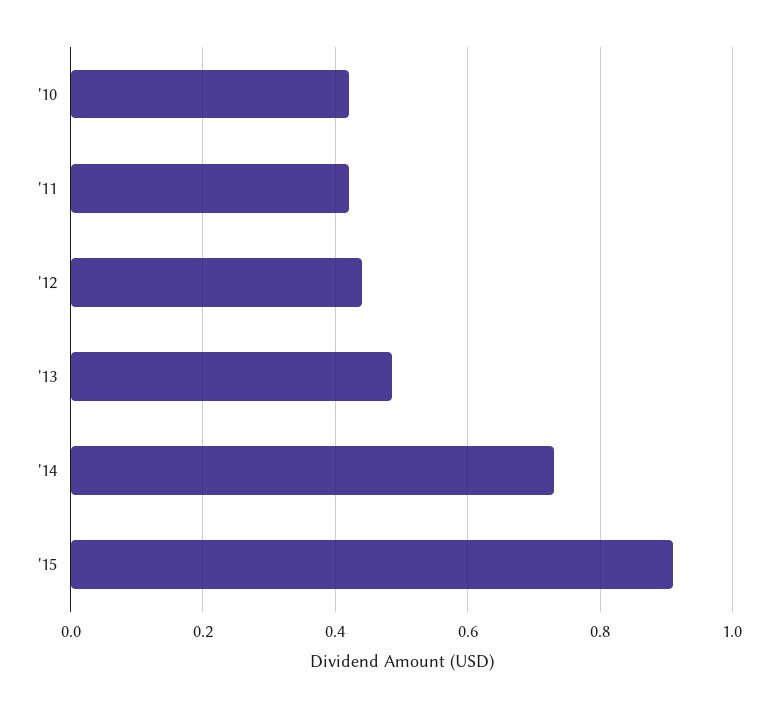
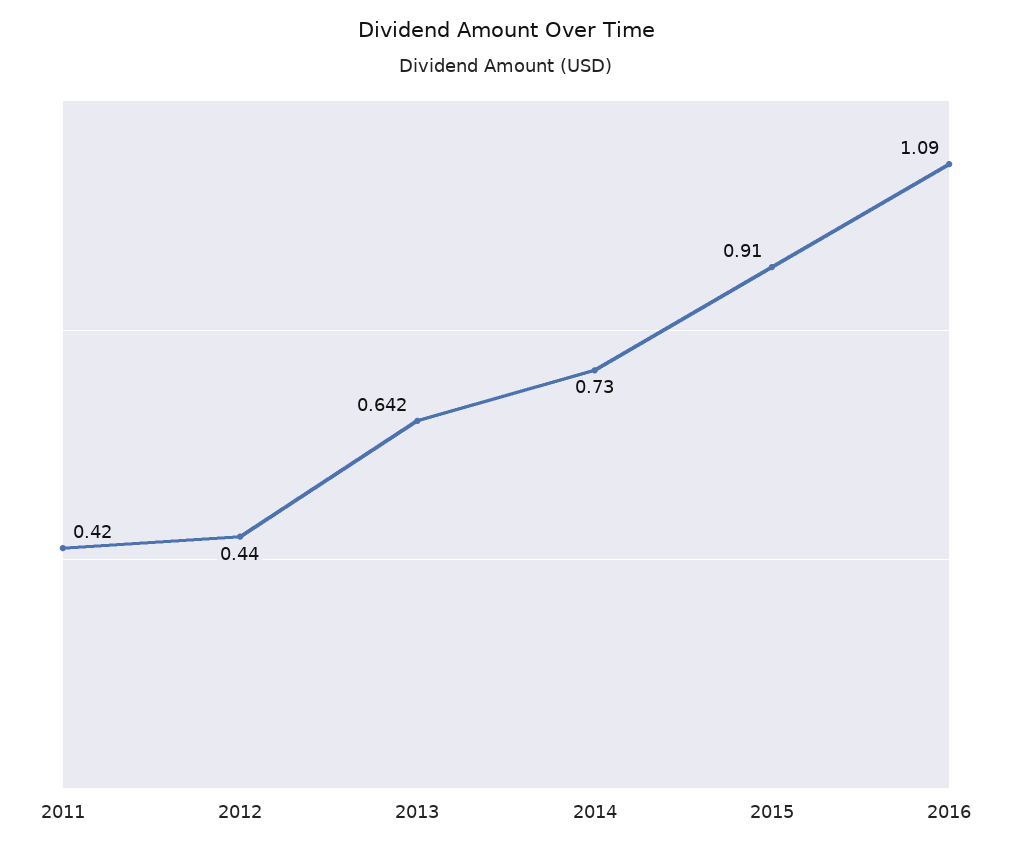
'10: 0.42 -> none
'13: 0.48 -> 0.642
2016: none -> 1.09

